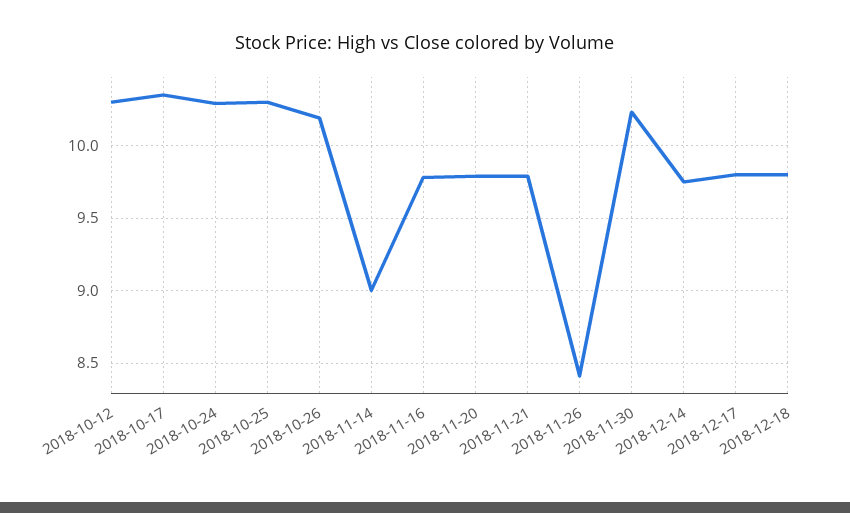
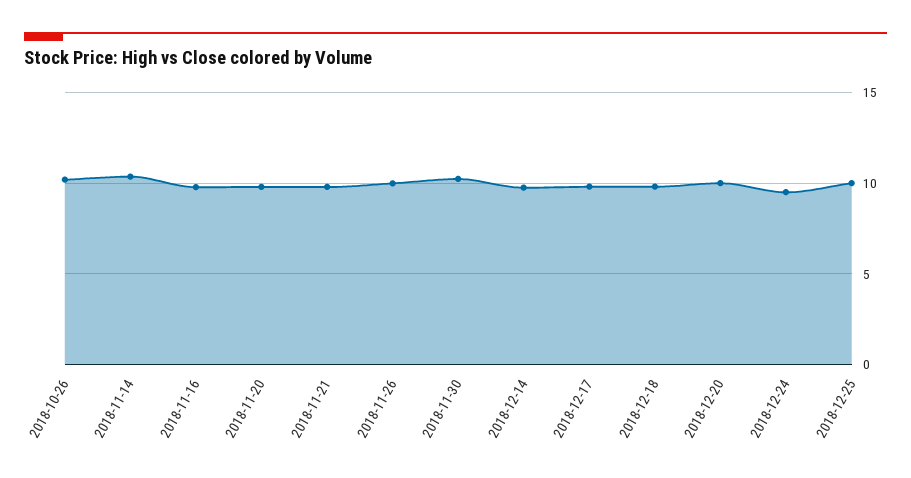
2018-10-12: 10.3 -> none
2018-10-17: 10.35 -> none
2018-10-24: 10.3 -> none
2018-10-25: 10.3 -> none
2018-11-14: 9 -> 10.5
2018-11-26: 8.4 -> 10
2018-12-20: none -> 10
2018-12-24: none -> 9.5
2018-12-25: none -> 10

